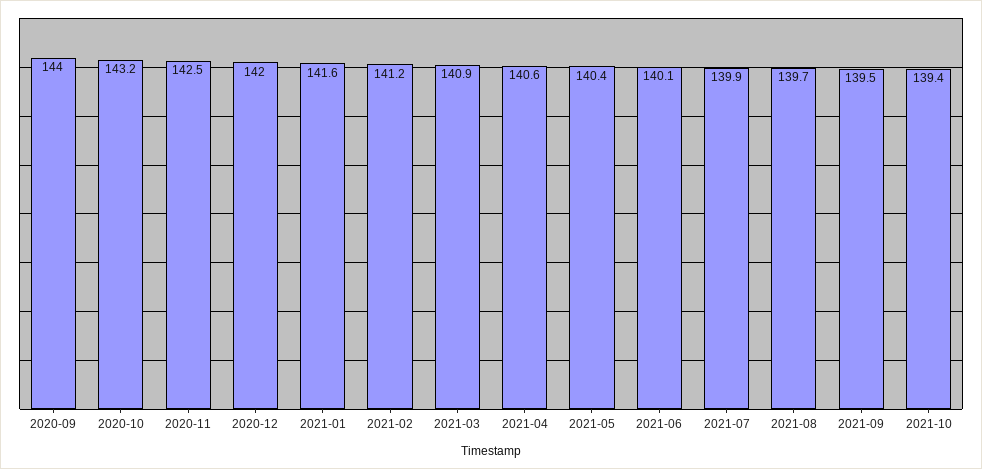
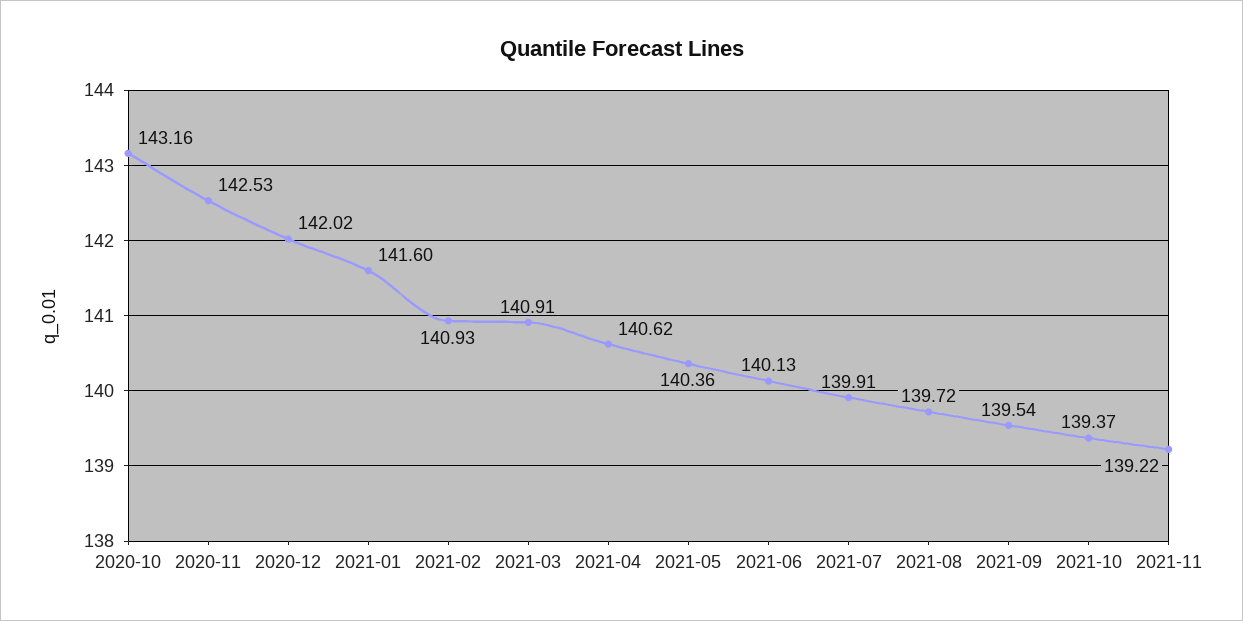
2020-09: 144 -> none
2021-02: 141.2 -> 140.93
2021-11: none -> 139.22

